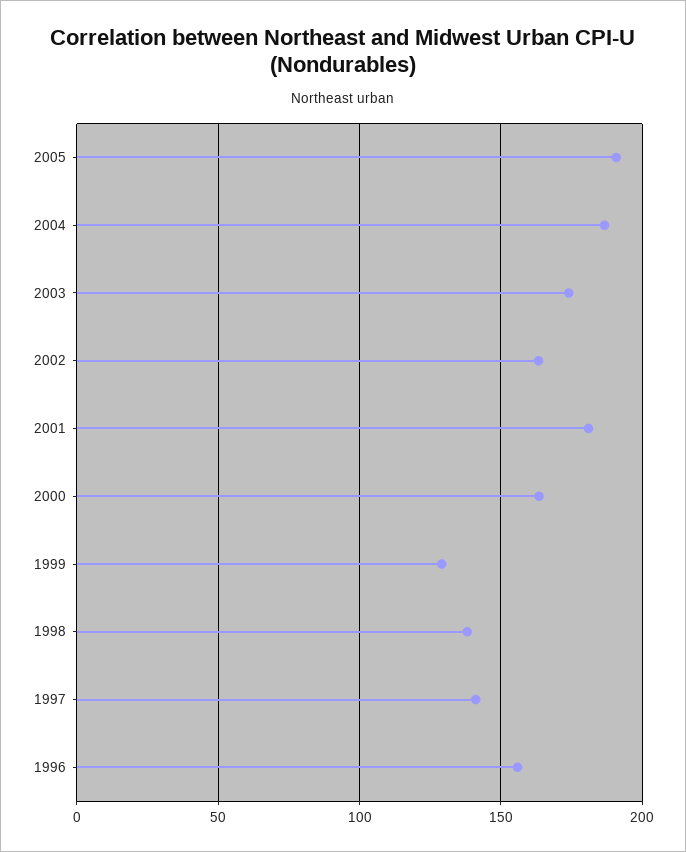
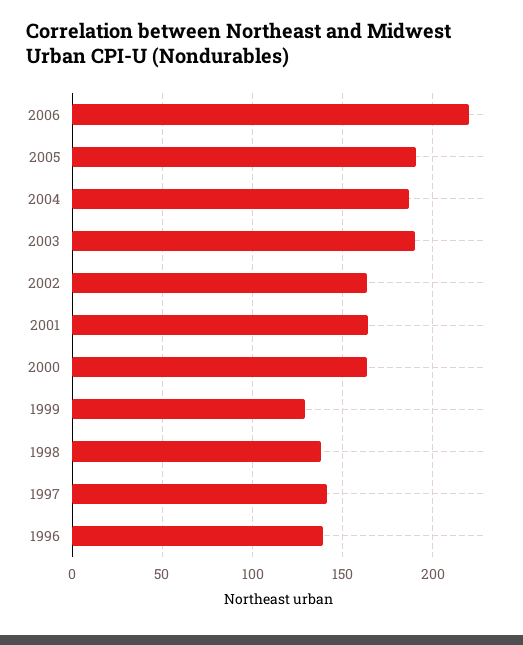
2003: 175 -> 190
2001: 180 -> 165
1996: 155 -> 140
2006: none -> 220

